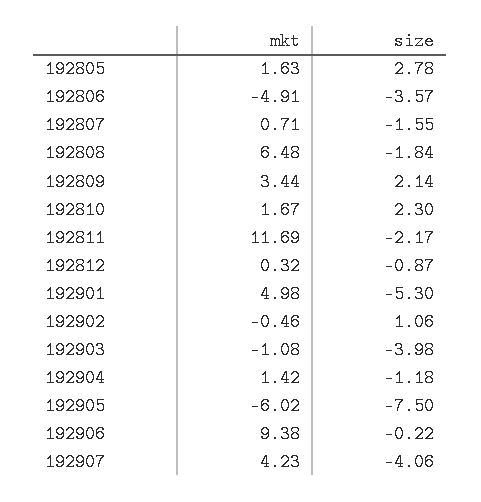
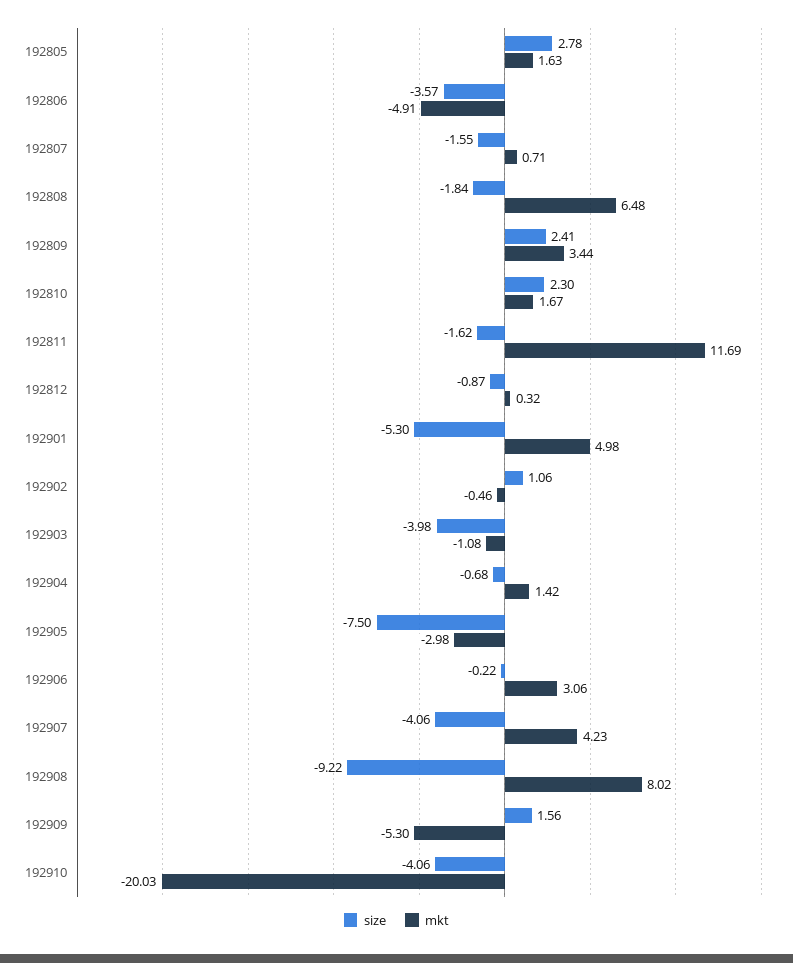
size, 192809: 2.14 -> 2.41
size, 192811: -2.17 -> -1.62
size, 192904: -1.18 -> -0.68
mkt, 192905: -6.02 -> -2.98
mkt, 192906: 9.38 -> 3.06
size, 192908: none -> -9.22
mkt, 192908: none -> 8.02
size, 192909: none -> 1.56
mkt, 192909: none -> -5.3
size, 192910: none -> -4.06
mkt, 192910: none -> -20.03

